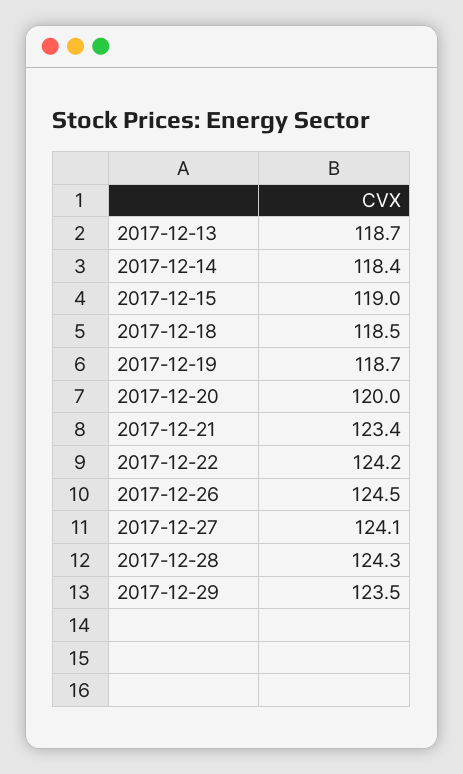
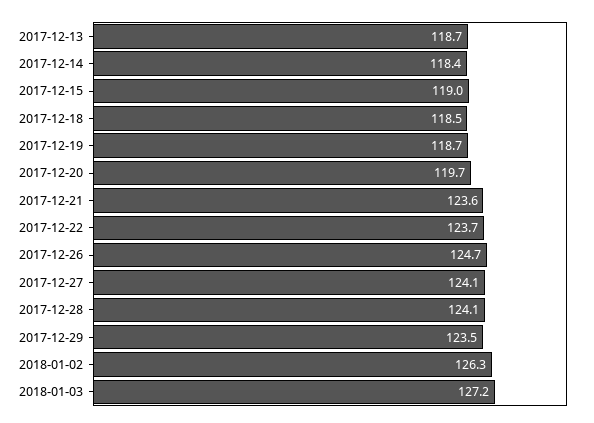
2017-12-20: 120 -> 119.7
2017-12-21: 123.4 -> 123.6
2017-12-22: 124.2 -> 123.7
2017-12-26: 124.5 -> 124.7
2017-12-28: 124.3 -> 124.1
2018-01-02: none -> 126.3
2018-01-03: none -> 127.2

